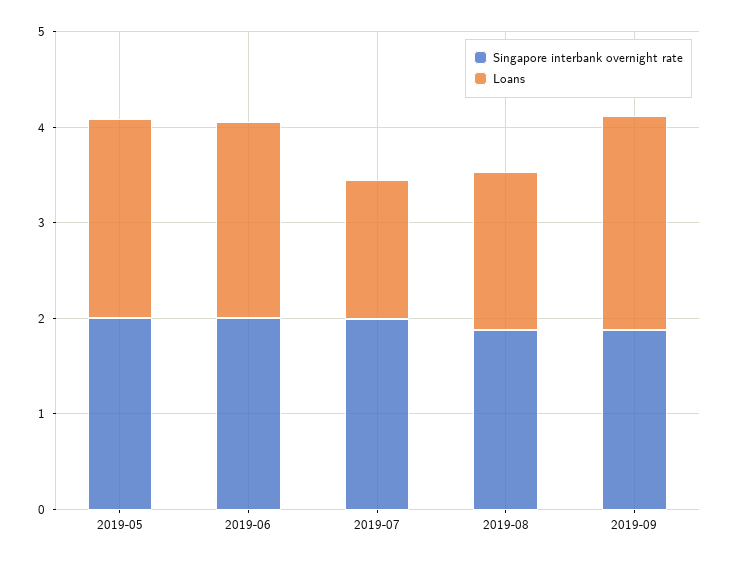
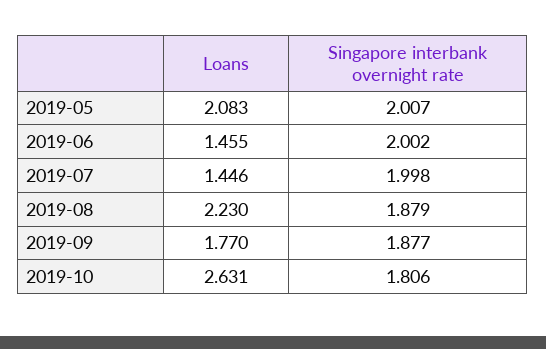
Loans, 2019-06: 2 -> 1.455
Loans, 2019-08: 1.6 -> 2.23
Loans, 2019-09: 2.2 -> 1.77
Loans, 2019-10: none -> 2.631
Singapore interbank overnight rate, 2019-10: none -> 1.806

